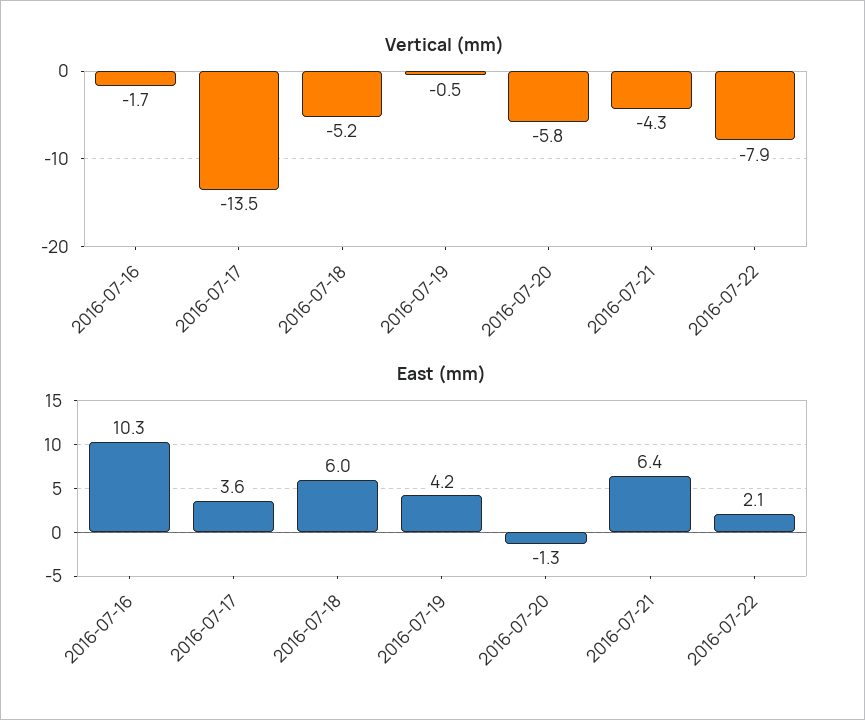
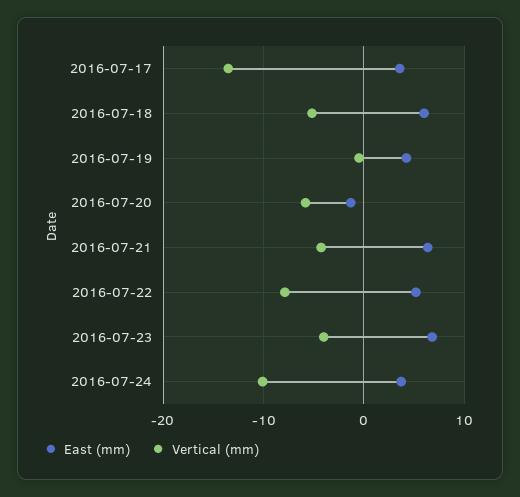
Vertical (mm), 2016-07-16: -1.7 -> none
East (mm), 2016-07-16: 10.3 -> none
East (mm), 2016-07-22: 2.1 -> 5
East (mm), 2016-07-23: none -> 7
Vertical (mm), 2016-07-23: none -> -4
East (mm), 2016-07-24: none -> 4
Vertical (mm), 2016-07-24: none -> -10

